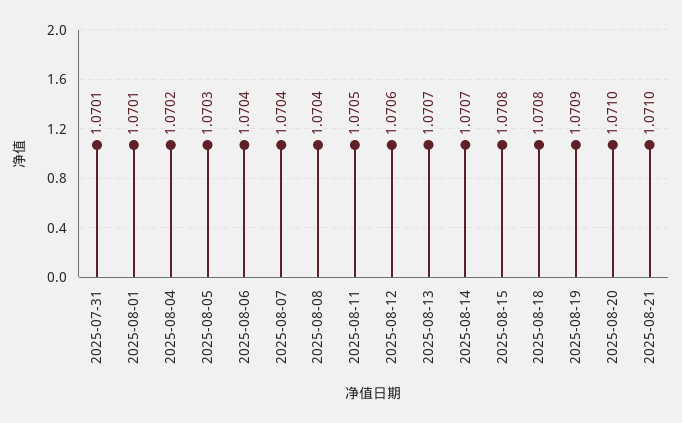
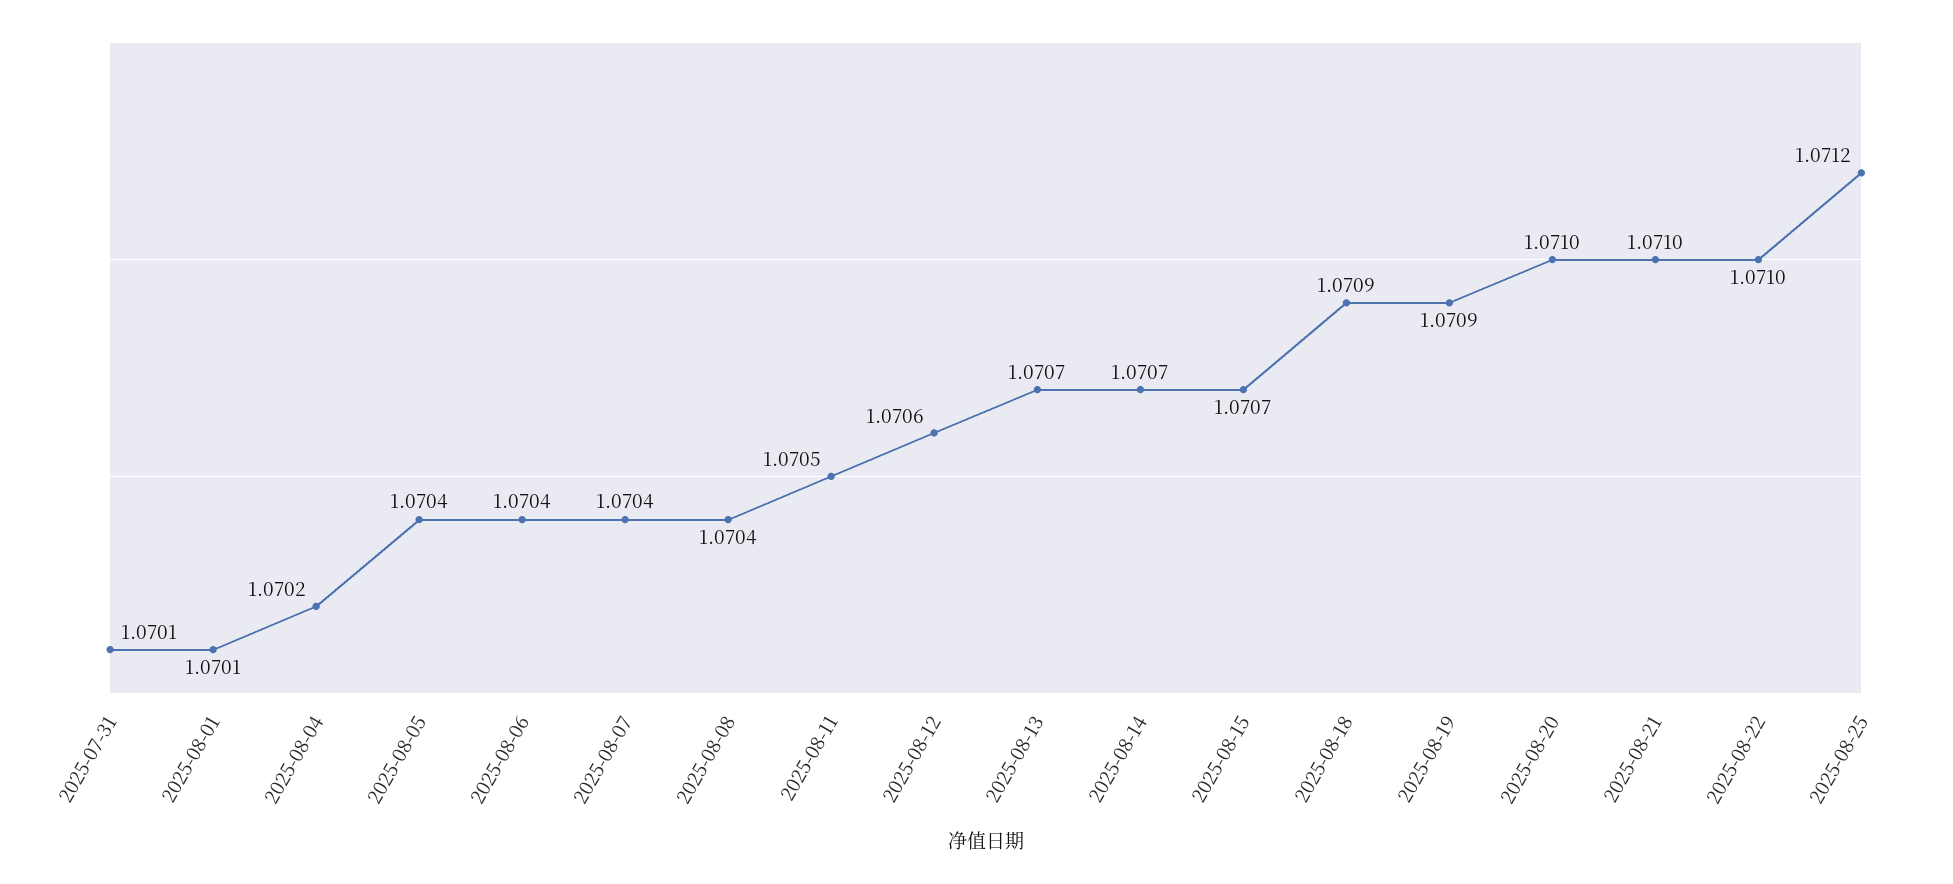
2025-08-05: 1.0703 -> 1.0704
2025-08-15: 1.0708 -> 1.0707
2025-08-18: 1.0708 -> 1.0709
2025-08-22: none -> 1.071
2025-08-25: none -> 1.0712

